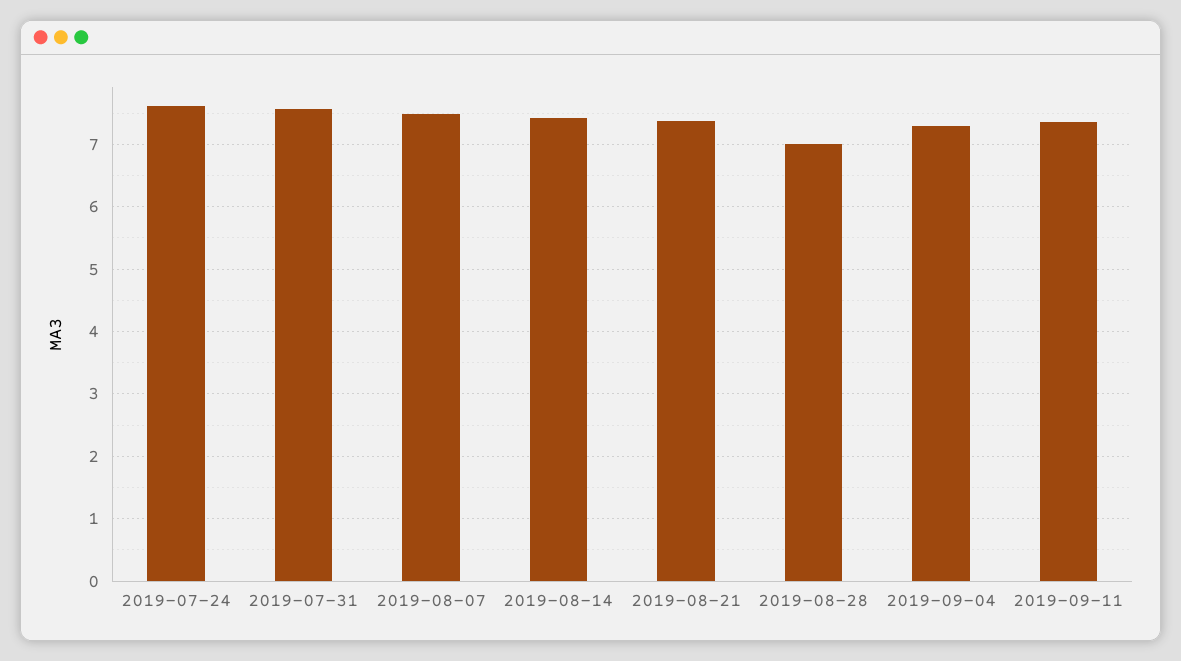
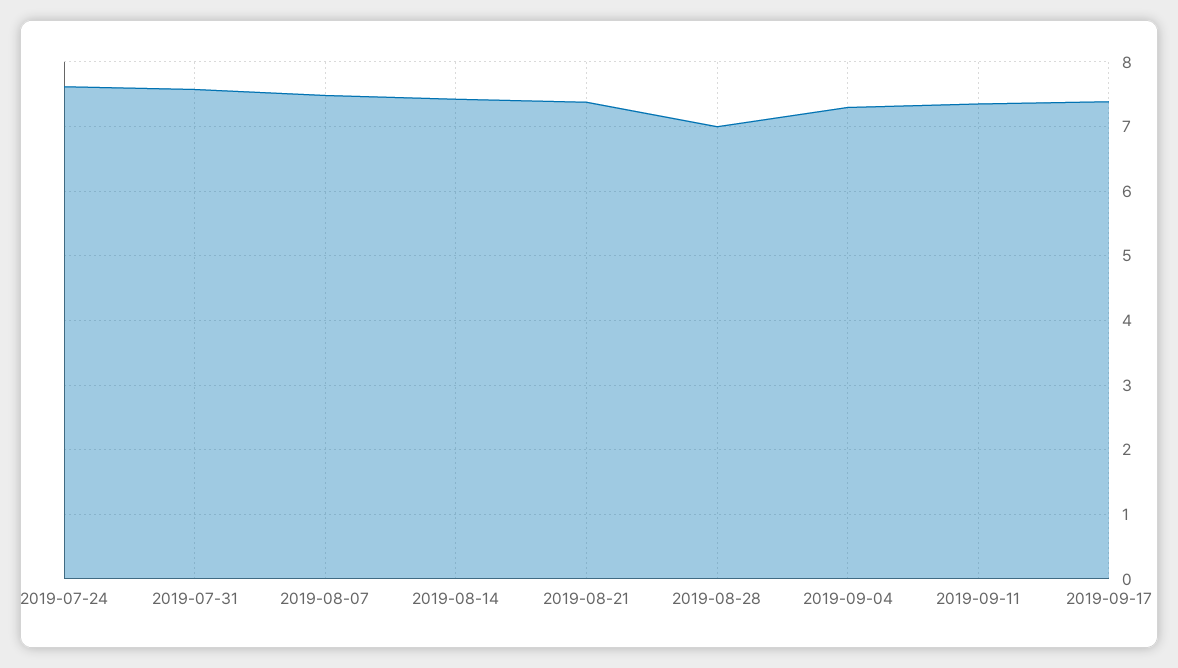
2019-09-17: none -> 7.4

